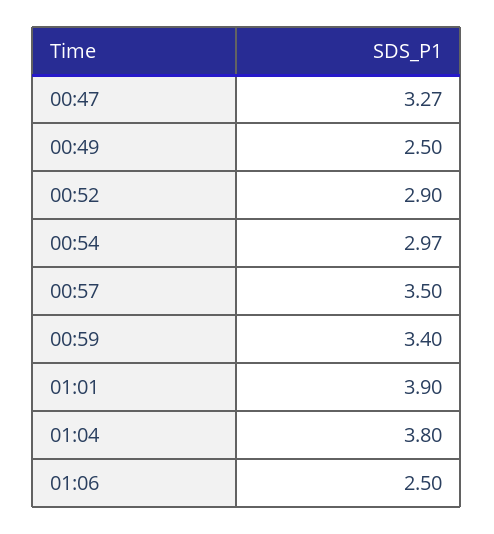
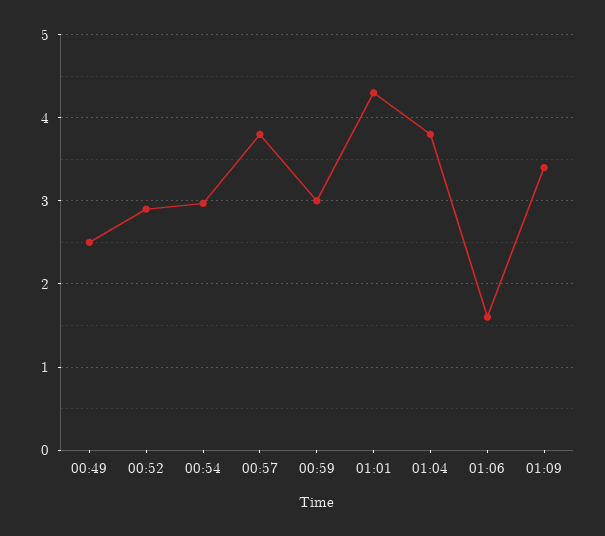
00:47: 3.27 -> none
00:57: 3.5 -> 3.8
00:59: 3.4 -> 3
01:01: 3.9 -> 4.3
01:06: 2.5 -> 1.6
01:09: none -> 3.4

